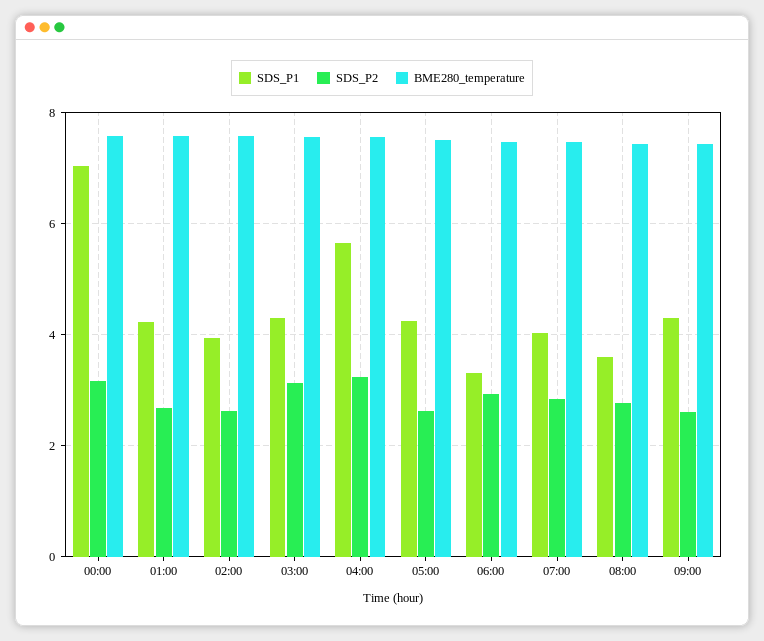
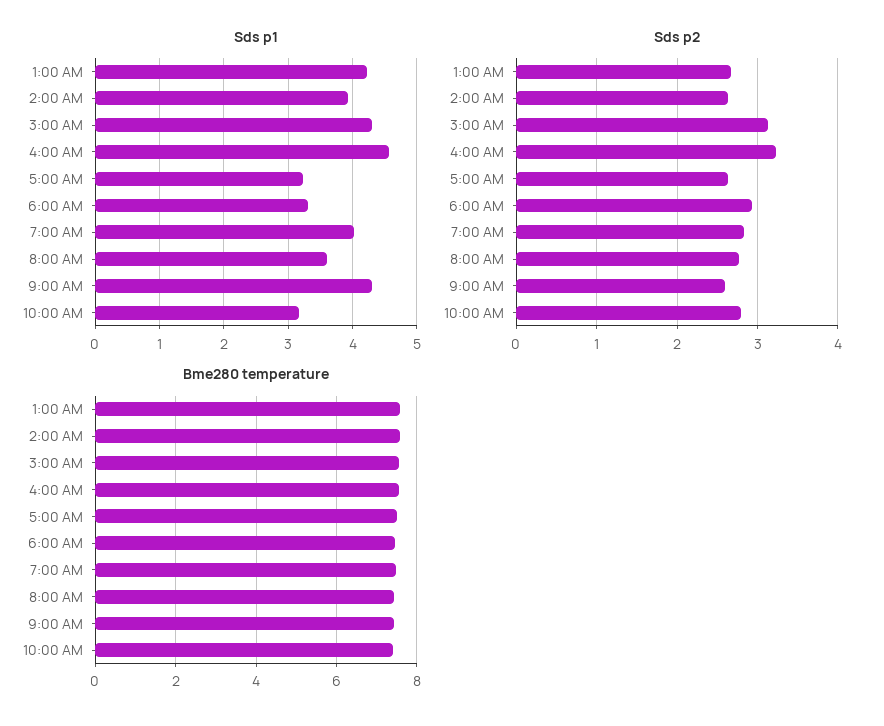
SDS_P1, 00:00: 7 -> none
SDS_P2, 00:00: 3.2 -> none
BME280_temperature, 00:00: 7.6 -> none
SDS_P1, 04:00: 5.6 -> 4.6
SDS_P1, 05:00: 4.2 -> 3.2
SDS_P1, 10:00 AM: none -> 3.2
SDS_P2, 10:00 AM: none -> 2.8
BME280_temperature, 10:00 AM: none -> 7.4

